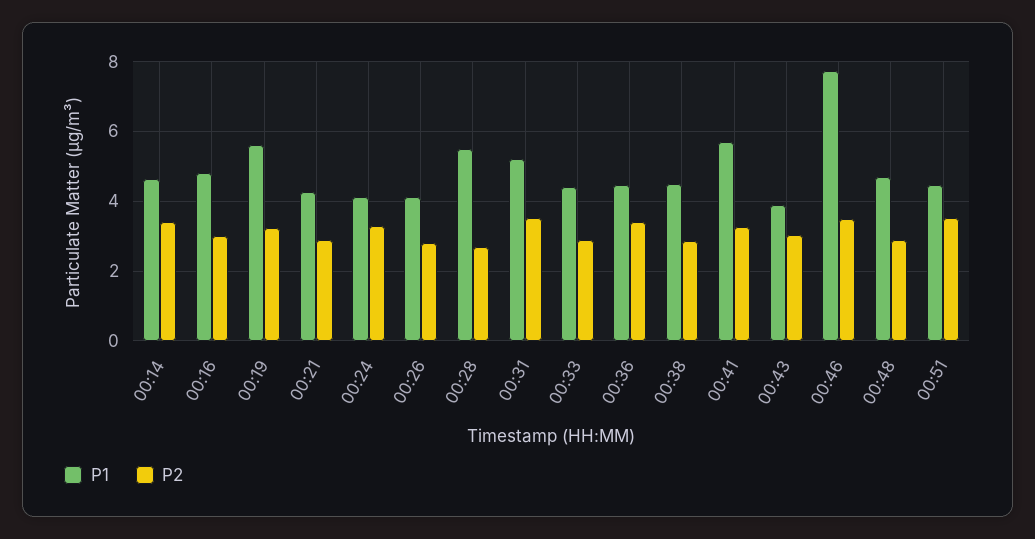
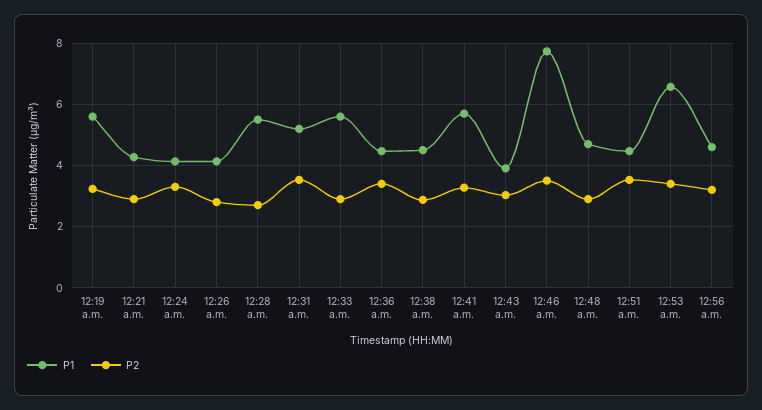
P1, 00:14: 4.6 -> none
P2, 00:14: 3.4 -> none
P1, 00:16: 4.8 -> none
P2, 00:16: 3 -> none
P1, 00:33: 4.4 -> 5.6
P1, 12:53 a.m.: none -> 6.6
P2, 12:53 a.m.: none -> 3.4
P1, 12:56 a.m.: none -> 4.6
P2, 12:56 a.m.: none -> 3.2

